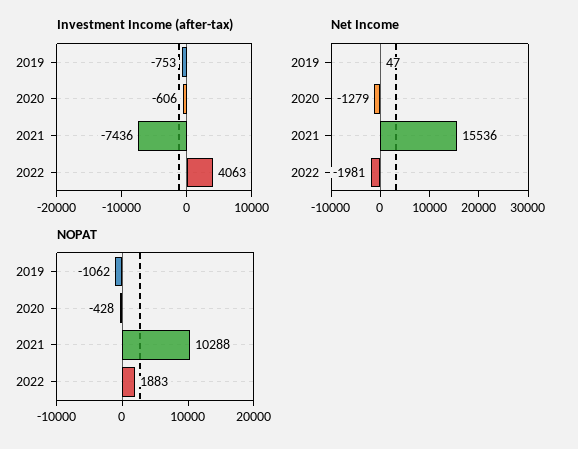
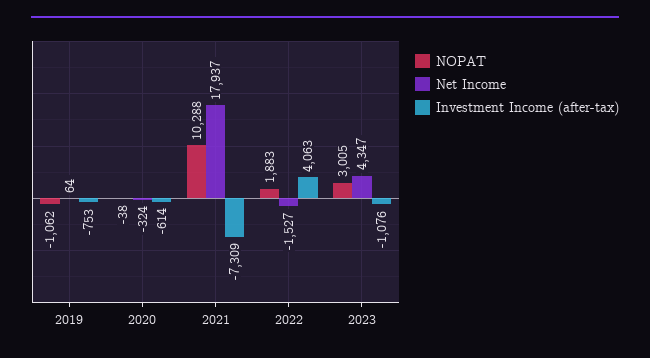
Investment Income (after-tax), 2020: -606 -> -614
Investment Income (after-tax), 2021: -7436 -> -7309
Net Income, 2019: 47 -> 64
Net Income, 2020: -1279 -> -324
Net Income, 2021: 15536 -> 17937
Net Income, 2022: -1981 -> -1527
NOPAT, 2020: -428 -> -38
NOPAT, 2023: none -> 3005
Net Income, 2023: none -> 4347
Investment Income (after-tax), 2023: none -> -1076

